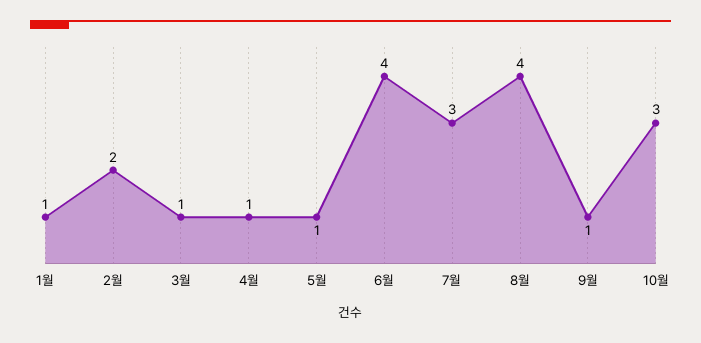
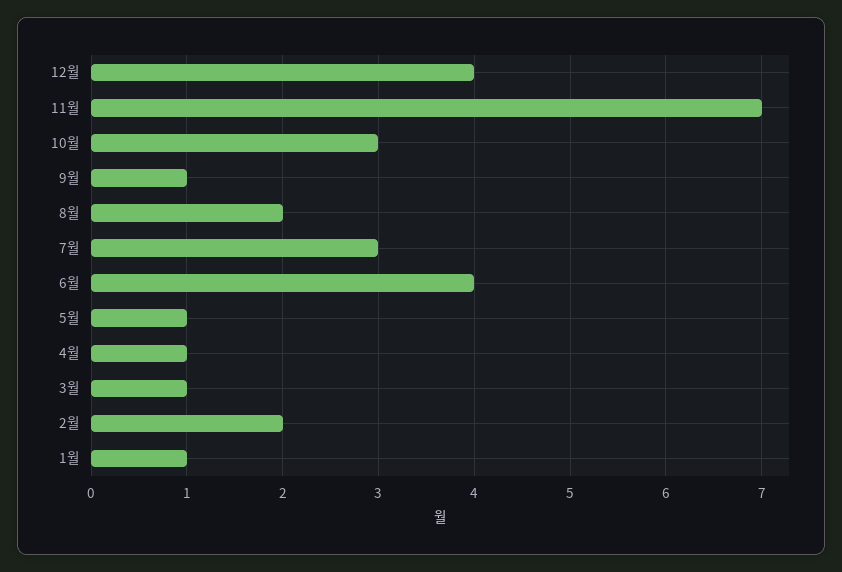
8월: 4 -> 2
12월: none -> 4
11월: none -> 7

